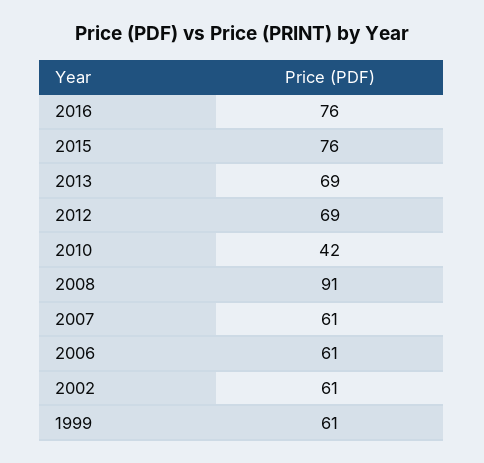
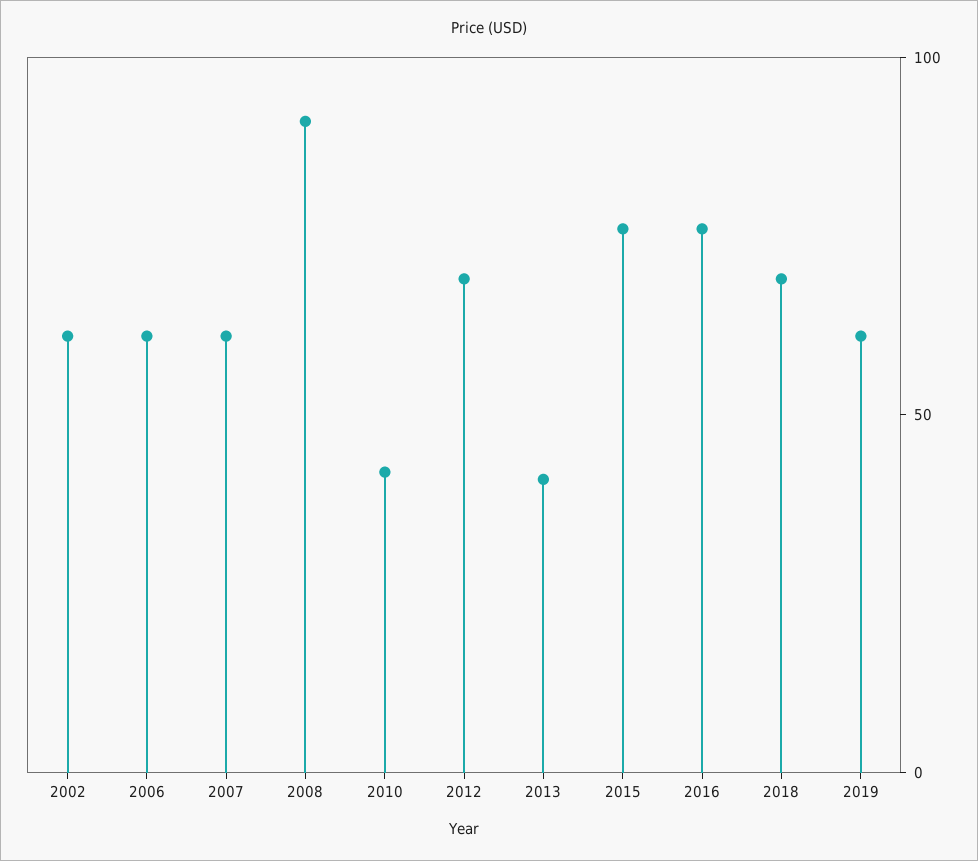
2013: 69 -> 40
1999: 61 -> none
2018: none -> 70
2019: none -> 60

